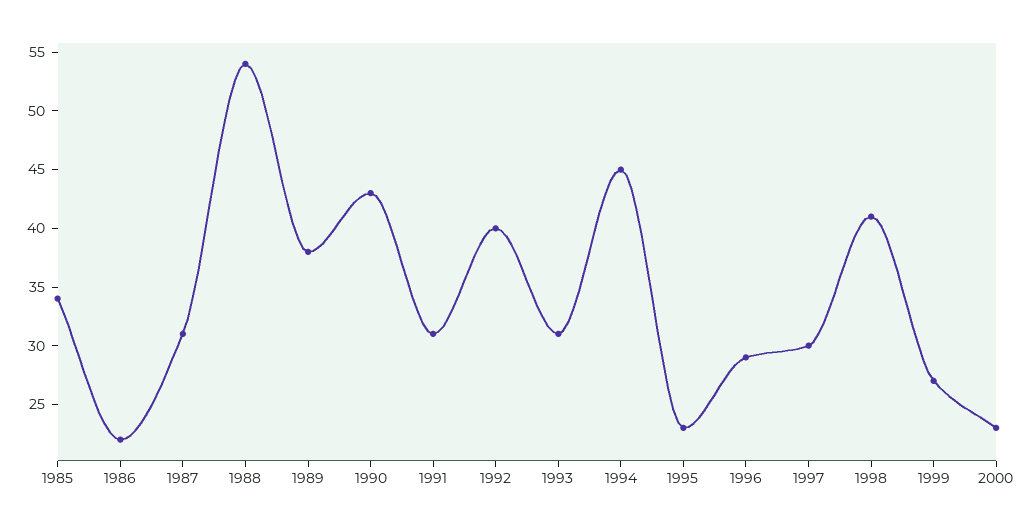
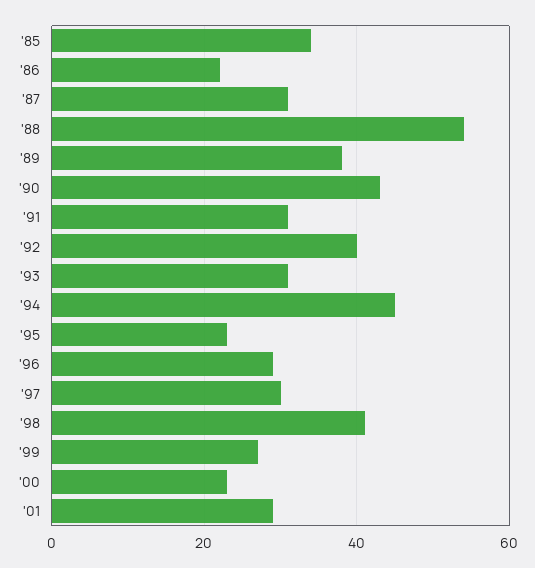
'01: none -> 30

